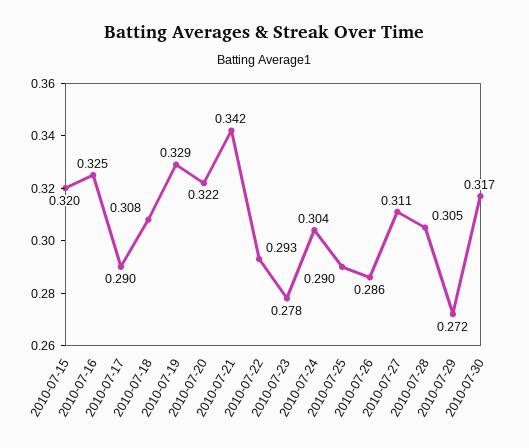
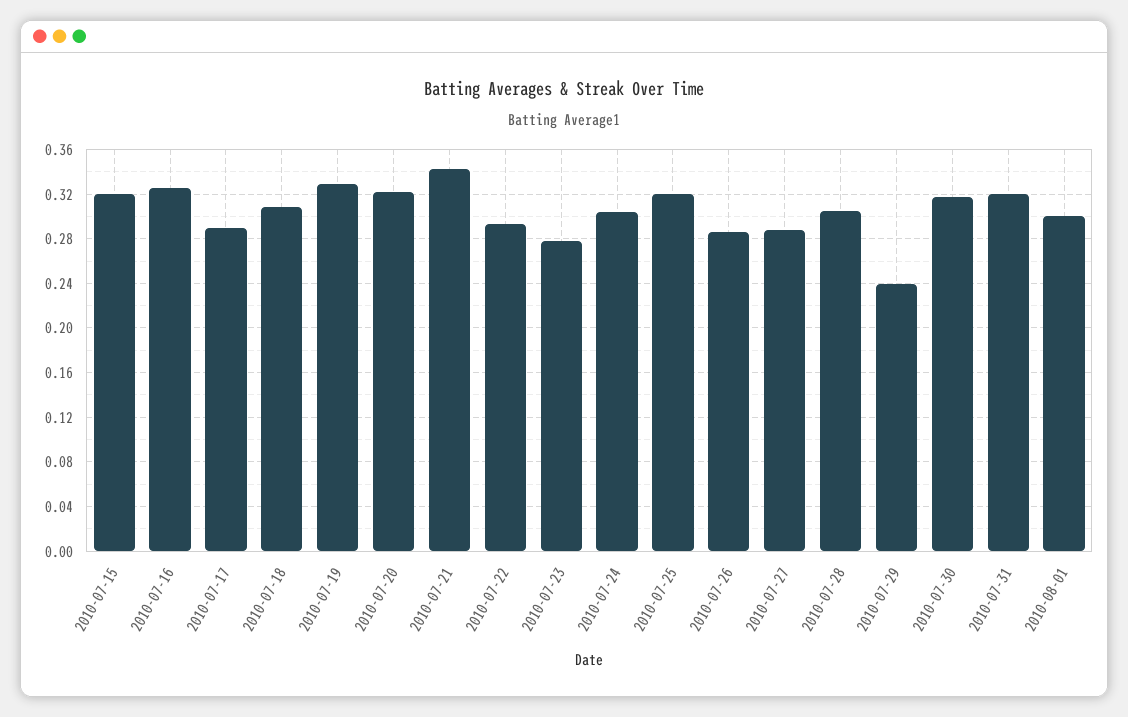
2010-07-25: 0.29 -> 0.32
2010-07-27: 0.311 -> 0.29
2010-07-29: 0.272 -> 0.24
2010-07-31: none -> 0.32
2010-08-01: none -> 0.3

